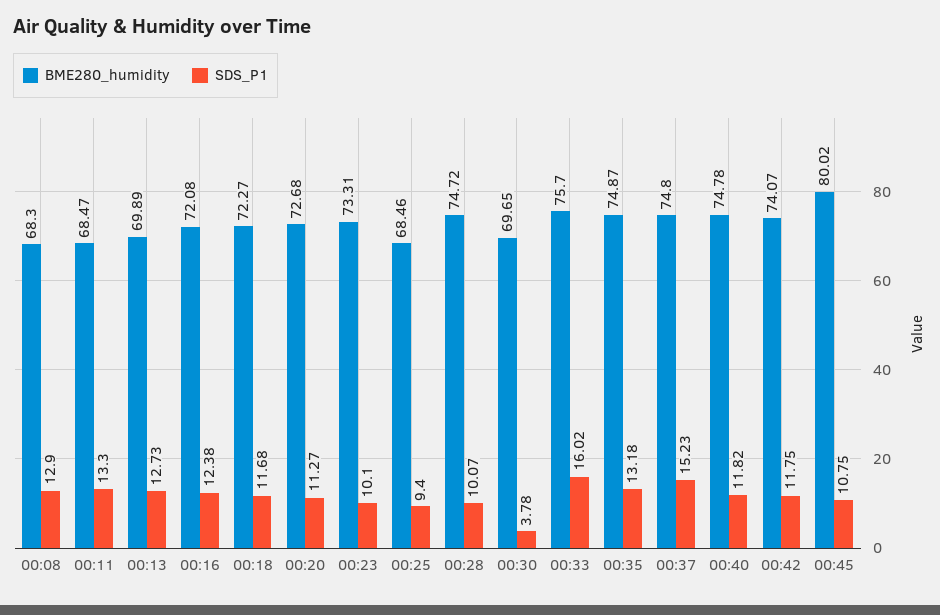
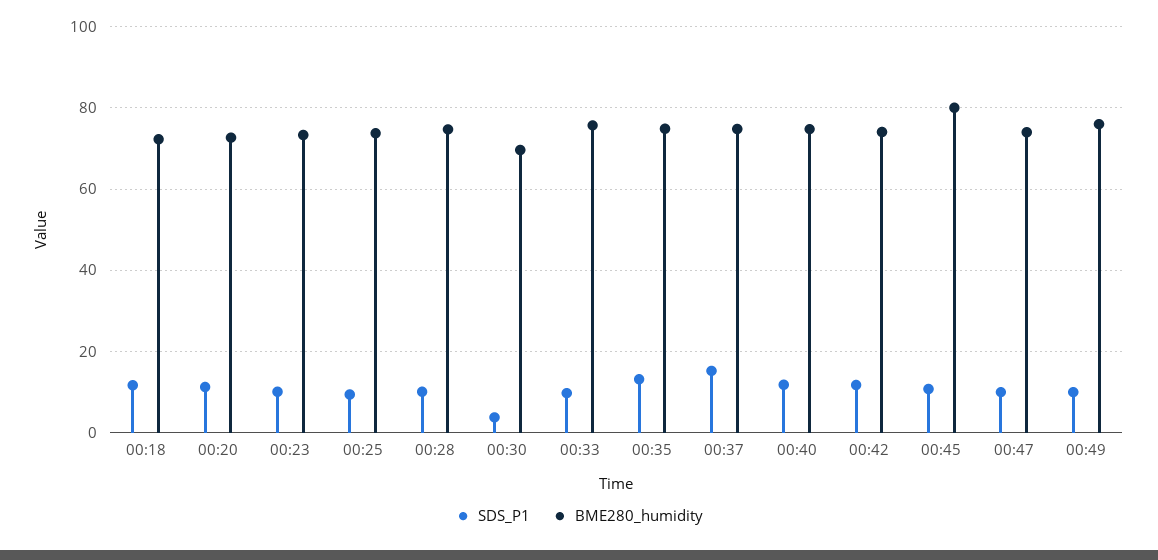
BME280_humidity, 00:08: 68.3 -> none
SDS_P1, 00:08: 12.9 -> none
BME280_humidity, 00:11: 68.47 -> none
SDS_P1, 00:11: 13.3 -> none
BME280_humidity, 00:13: 69.89 -> none
SDS_P1, 00:13: 12.73 -> none
BME280_humidity, 00:16: 72.08 -> none
SDS_P1, 00:16: 12.38 -> none
BME280_humidity, 00:25: 68.46 -> 74
SDS_P1, 00:33: 16.02 -> 10
SDS_P1, 00:47: none -> 10
BME280_humidity, 00:47: none -> 74
SDS_P1, 00:49: none -> 10
BME280_humidity, 00:49: none -> 76

